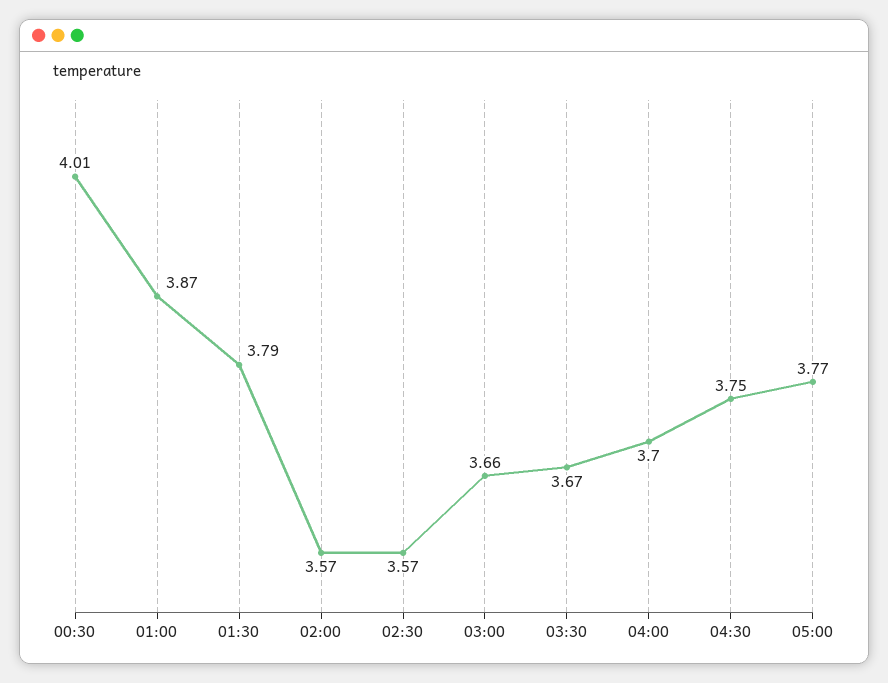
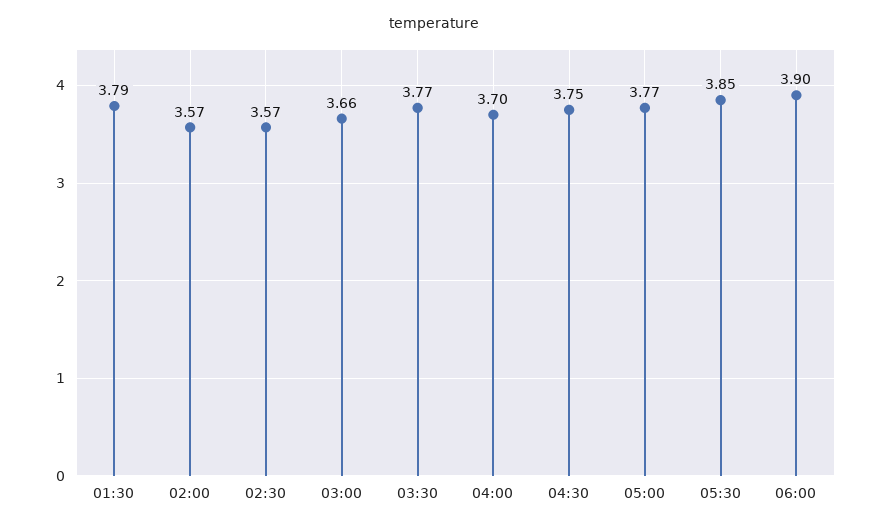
00:30: 4.01 -> none
01:00: 3.87 -> none
03:30: 3.67 -> 3.77
05:30: none -> 3.85
06:00: none -> 3.9

